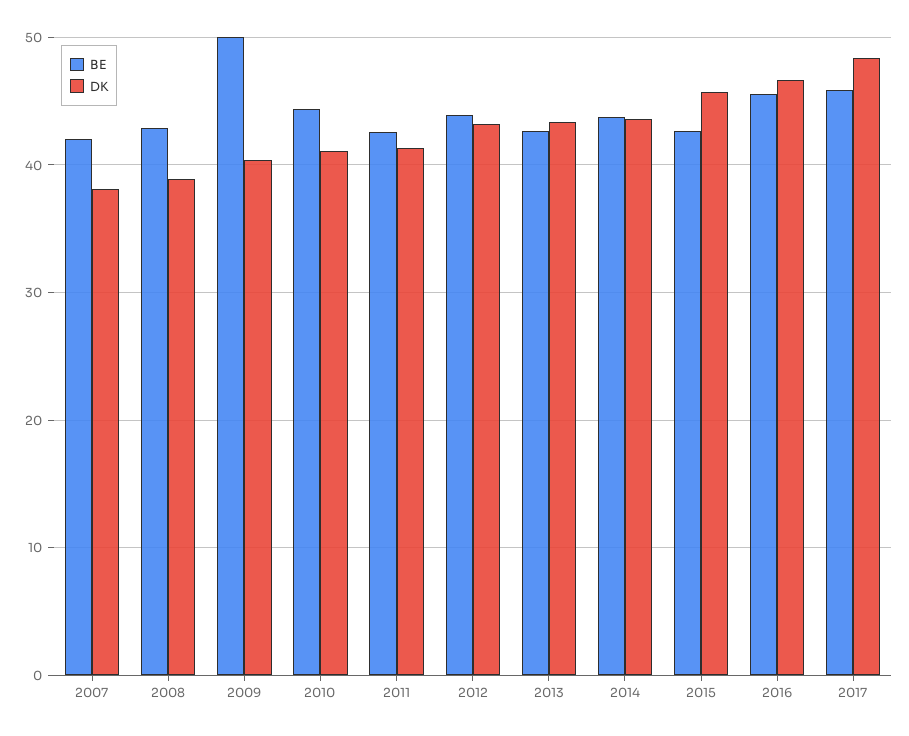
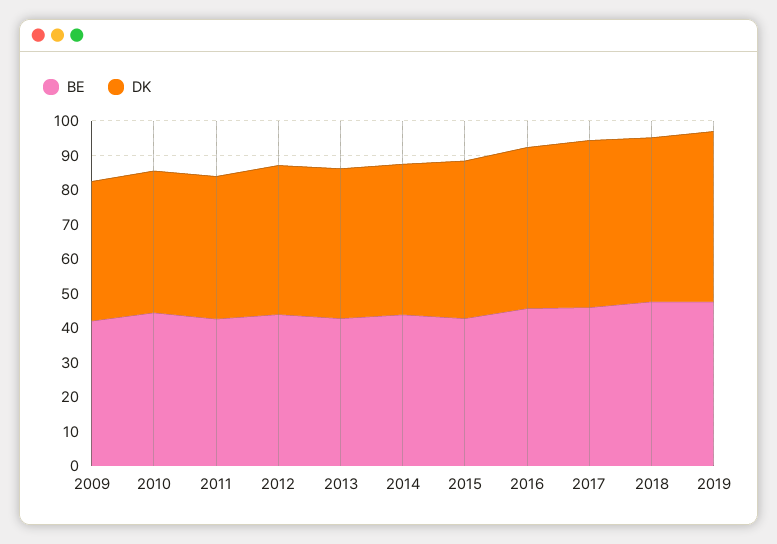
BE, 2007: 42 -> none
DK, 2007: 38 -> none
BE, 2008: 43 -> none
DK, 2008: 39 -> none
BE, 2009: 50 -> 42.5
BE, 2018: none -> 47.5
DK, 2018: none -> 47.5
BE, 2019: none -> 47.5
DK, 2019: none -> 50

